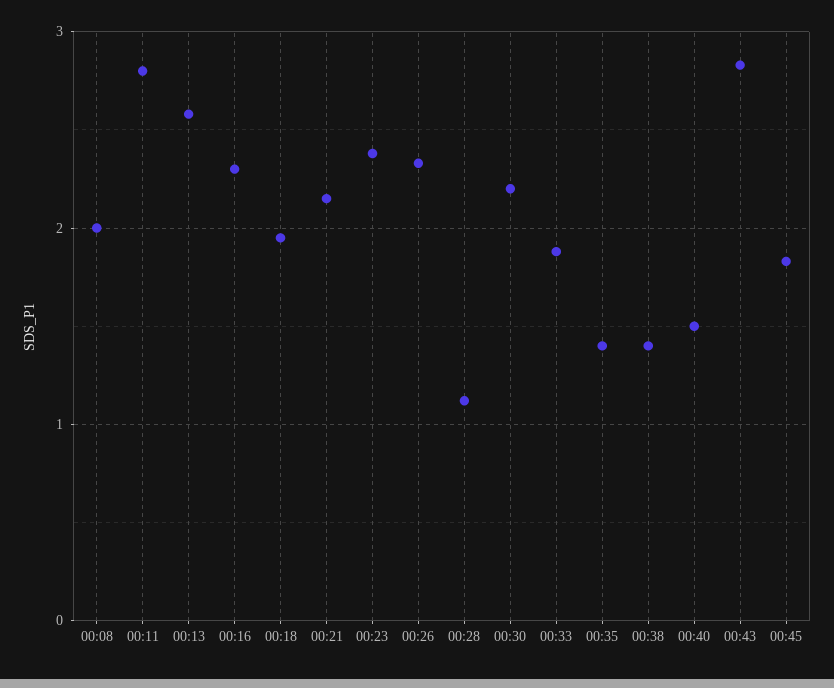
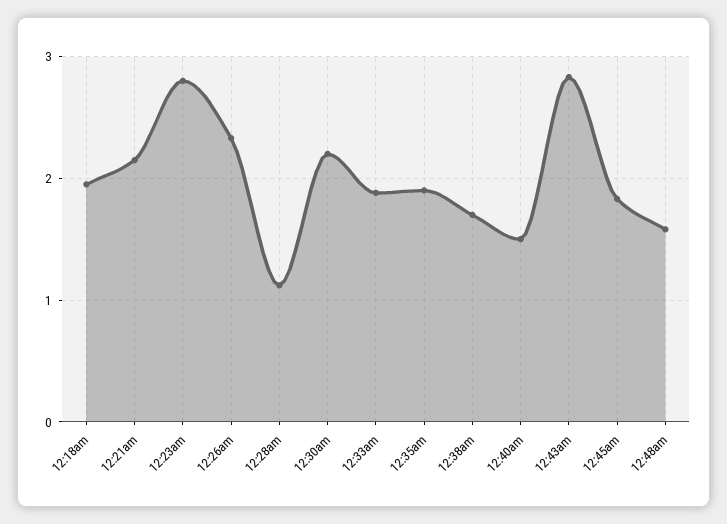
00:08: 2 -> none
00:11: 2.8 -> none
00:13: 2.6 -> none
00:16: 2.3 -> none
00:23: 2.4 -> 2.8
00:35: 1.4 -> 1.9
00:38: 1.4 -> 1.7
12:48am: none -> 1.6

